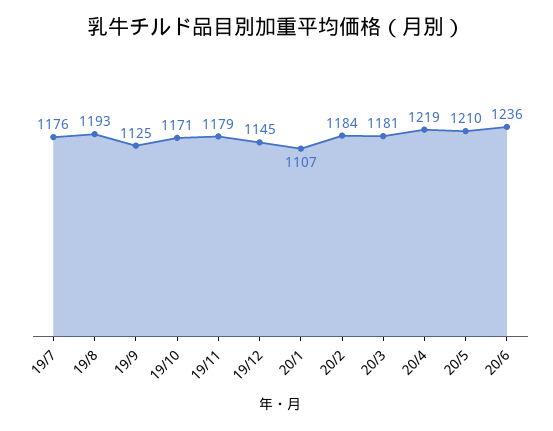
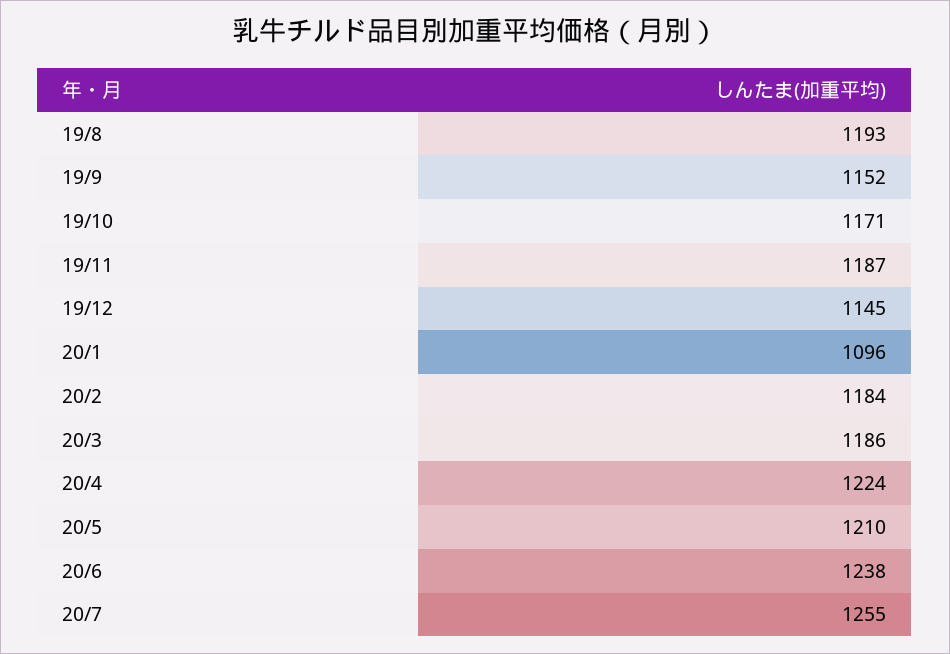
19/7: 1176 -> none
19/9: 1125 -> 1152
19/11: 1179 -> 1187
20/1: 1107 -> 1096
20/3: 1181 -> 1186
20/4: 1219 -> 1224
20/6: 1236 -> 1238
20/7: none -> 1255

